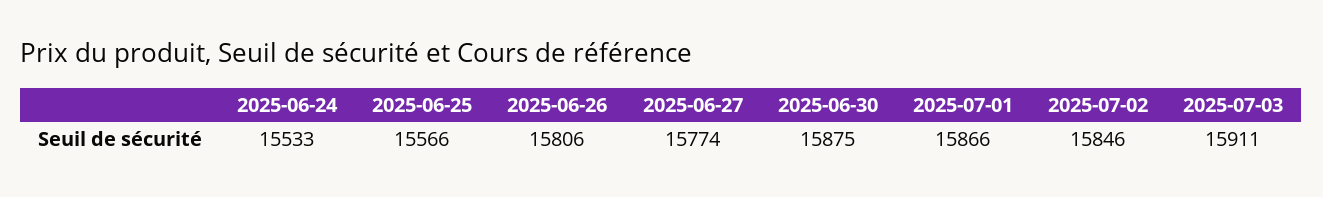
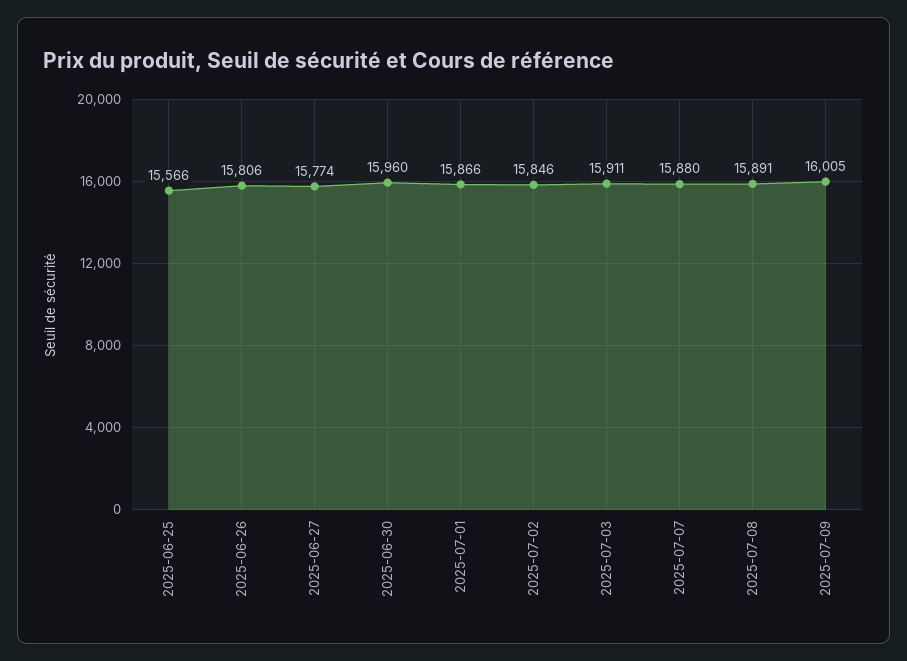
2025-06-24: 15533 -> none
2025-06-30: 15875 -> 15960
2025-07-07: none -> 15880
2025-07-08: none -> 15891
2025-07-09: none -> 16005

